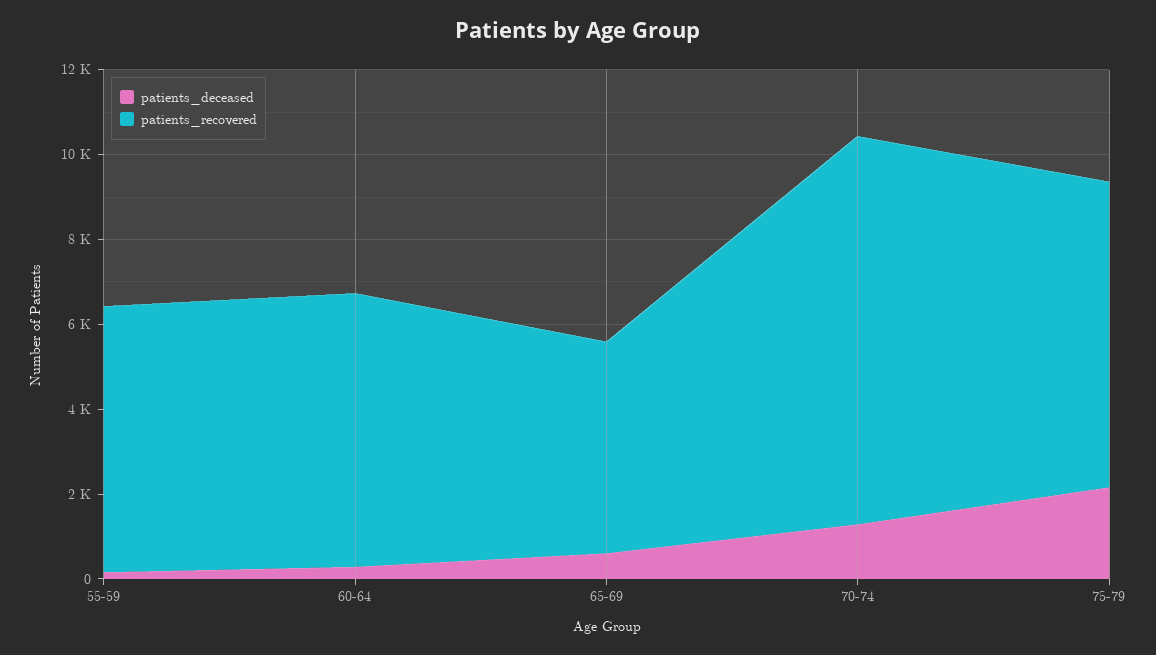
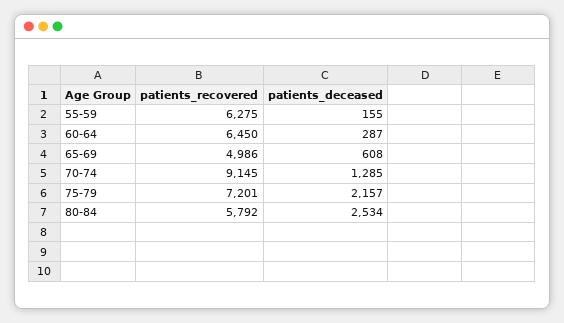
patients_recovered, 80-84: none -> 5792
patients_deceased, 80-84: none -> 2534

